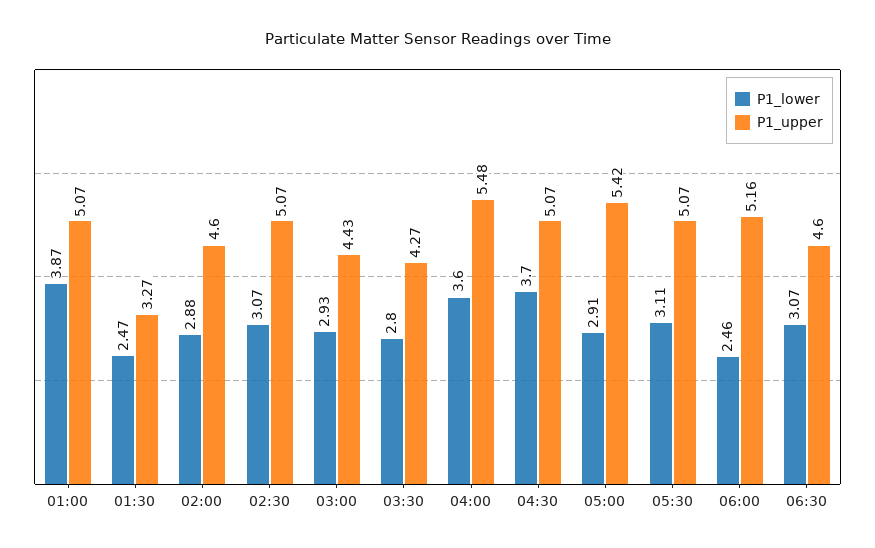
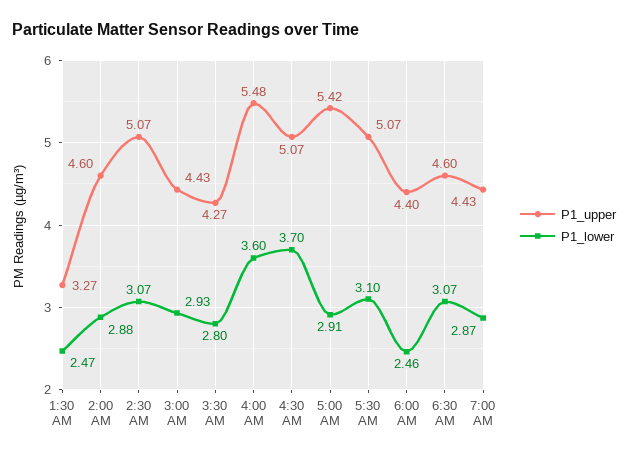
P1_lower, 01:00: 3.87 -> none
P1_upper, 01:00: 5.07 -> none
P1_lower, 05:30: 3.11 -> 3.1
P1_upper, 06:00: 5.16 -> 4.4
P1_upper, 7:00 AM: none -> 4.43
P1_lower, 7:00 AM: none -> 2.87

